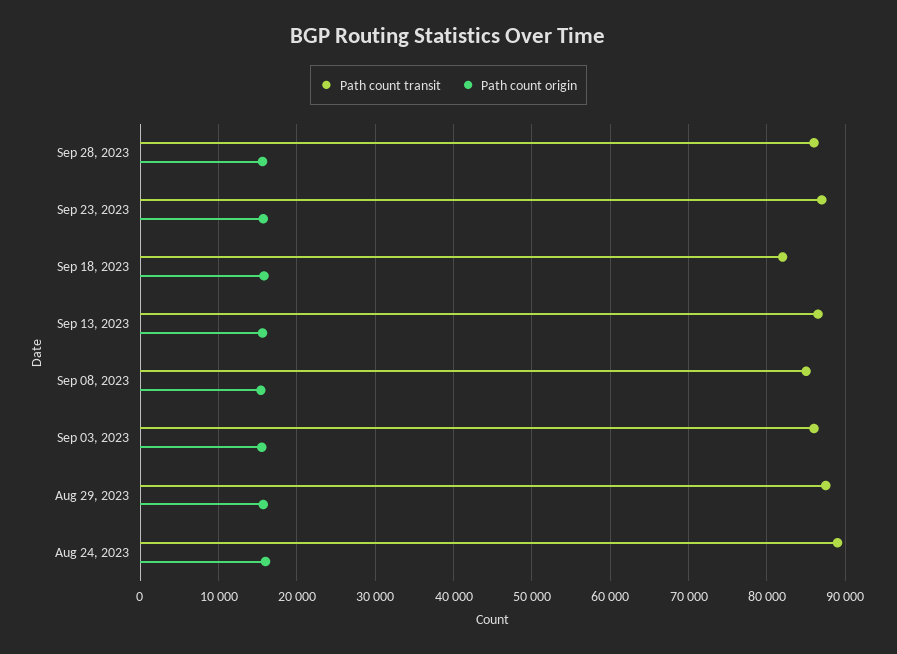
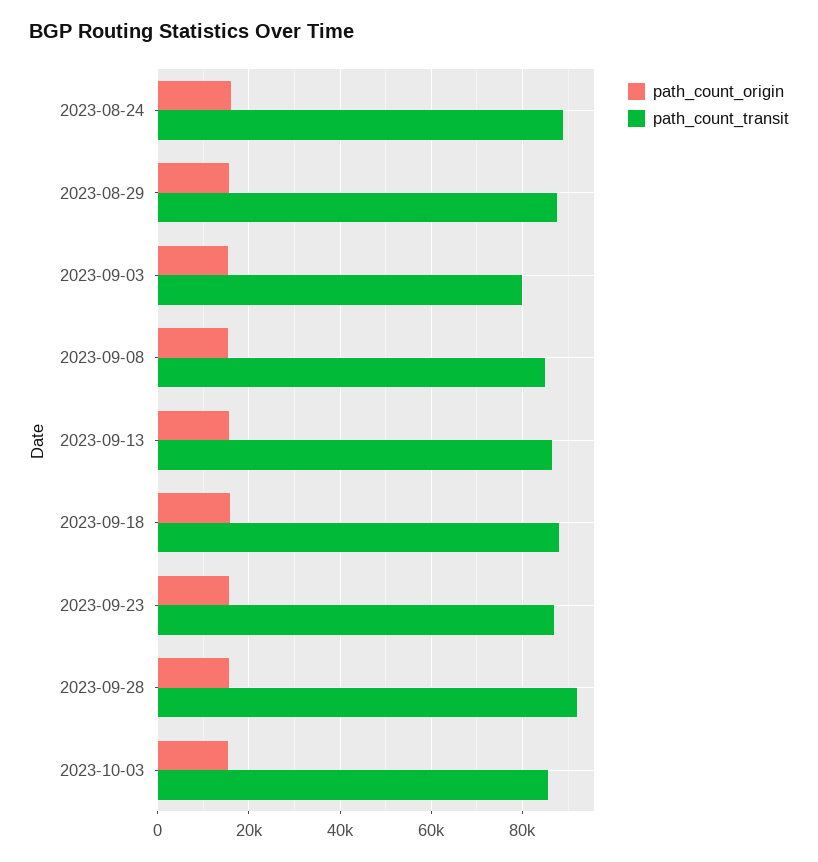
Path count transit, Sep 28, 2023: 86000 -> 92000
Path count transit, Sep 18, 2023: 82000 -> 88000
Path count transit, Sep 03, 2023: 86000 -> 80000
Path count origin, 2023-10-03: none -> 16000
Path count transit, 2023-10-03: none -> 86000

